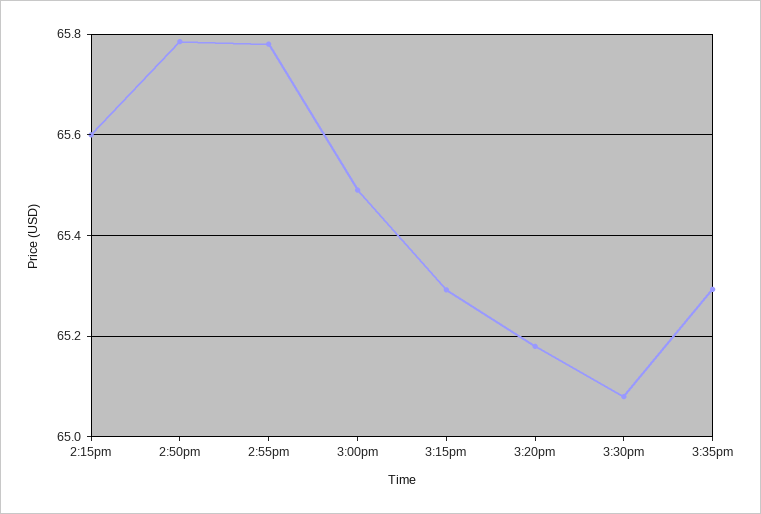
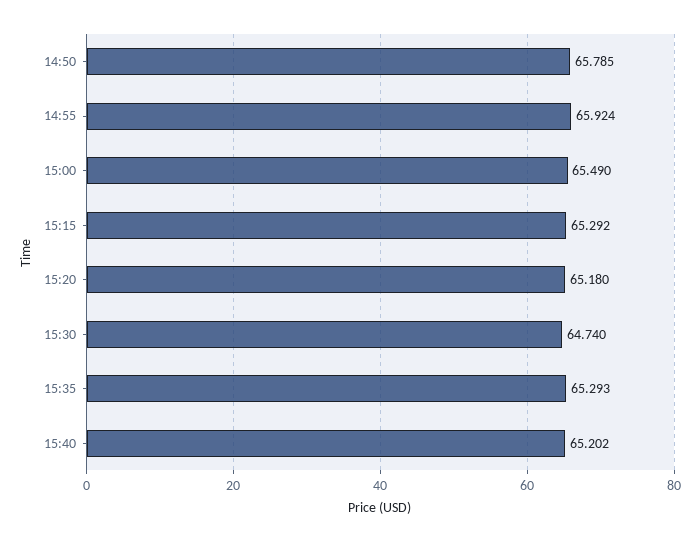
2:15pm: 65.6 -> none
2:55pm: 65.78 -> 65.924
3:30pm: 65.08 -> 64.74
15:40: none -> 65.202

